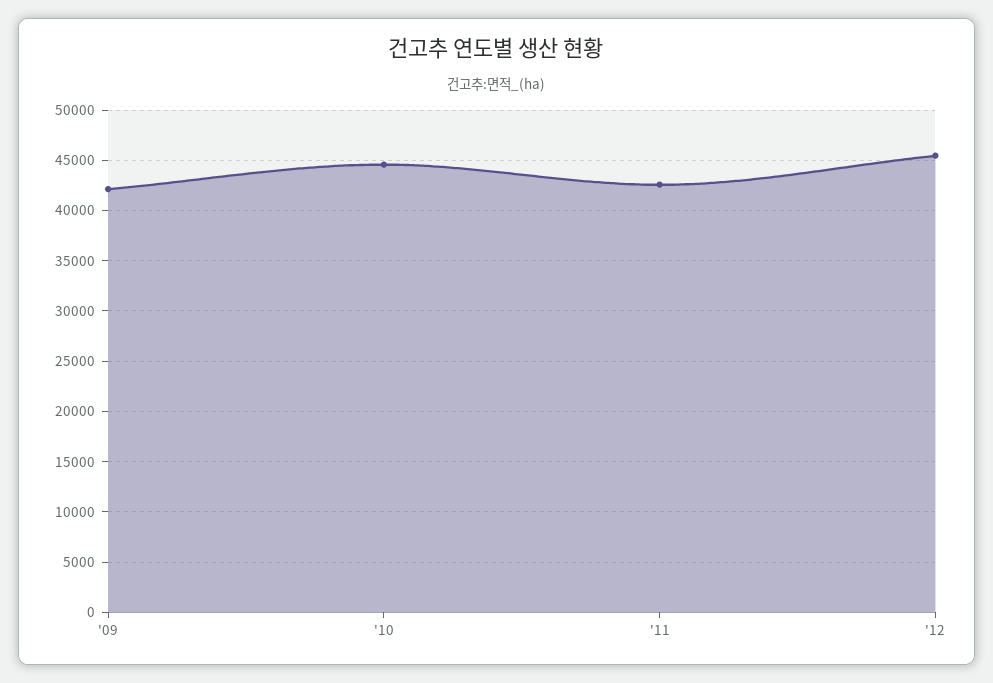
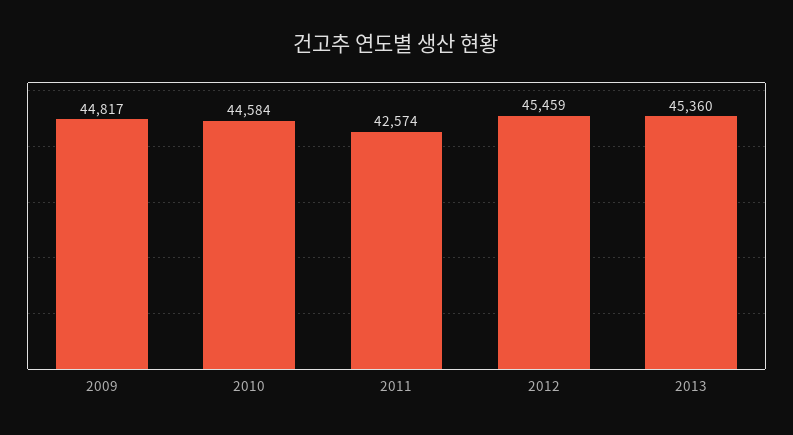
'09: 42000 -> 44817
2013: none -> 45360

